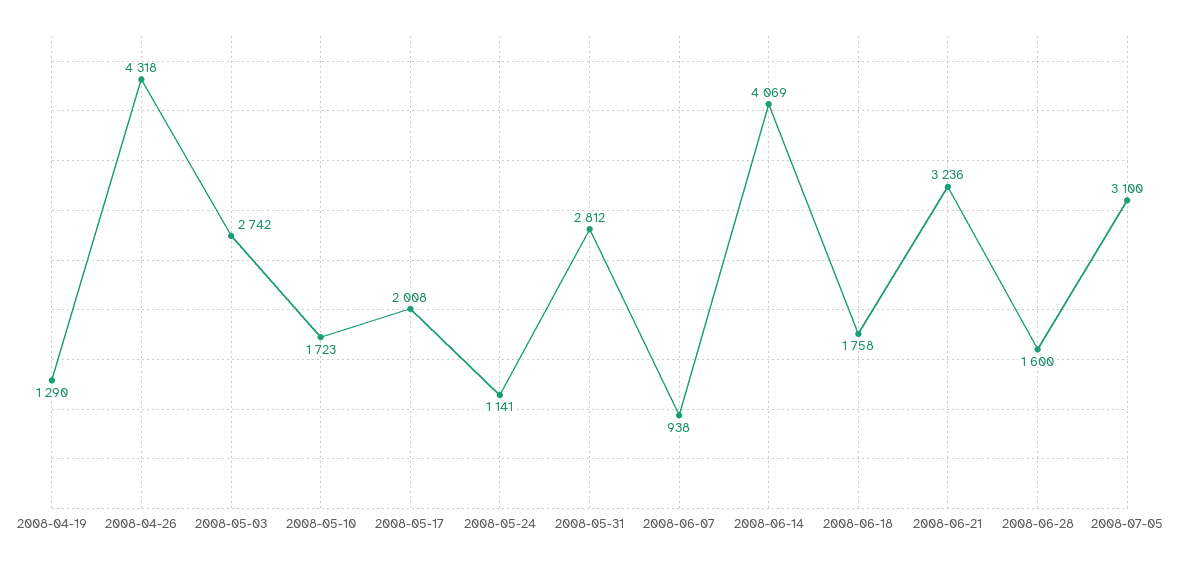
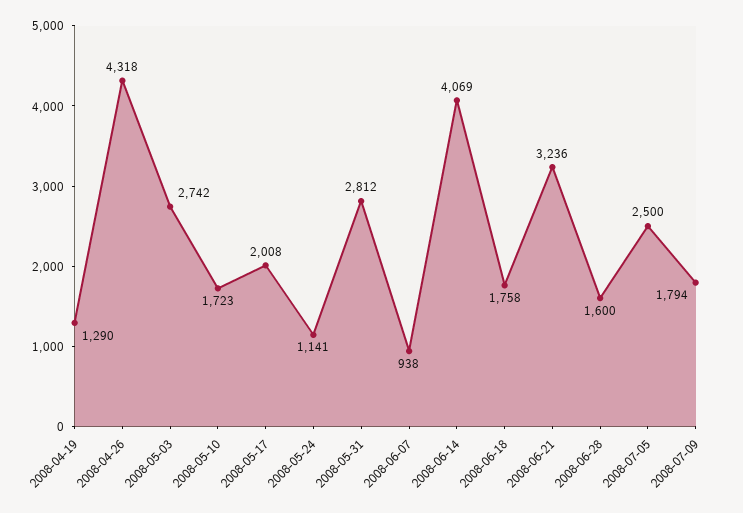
2008-07-05: 3100 -> 2500
2008-07-09: none -> 1794

